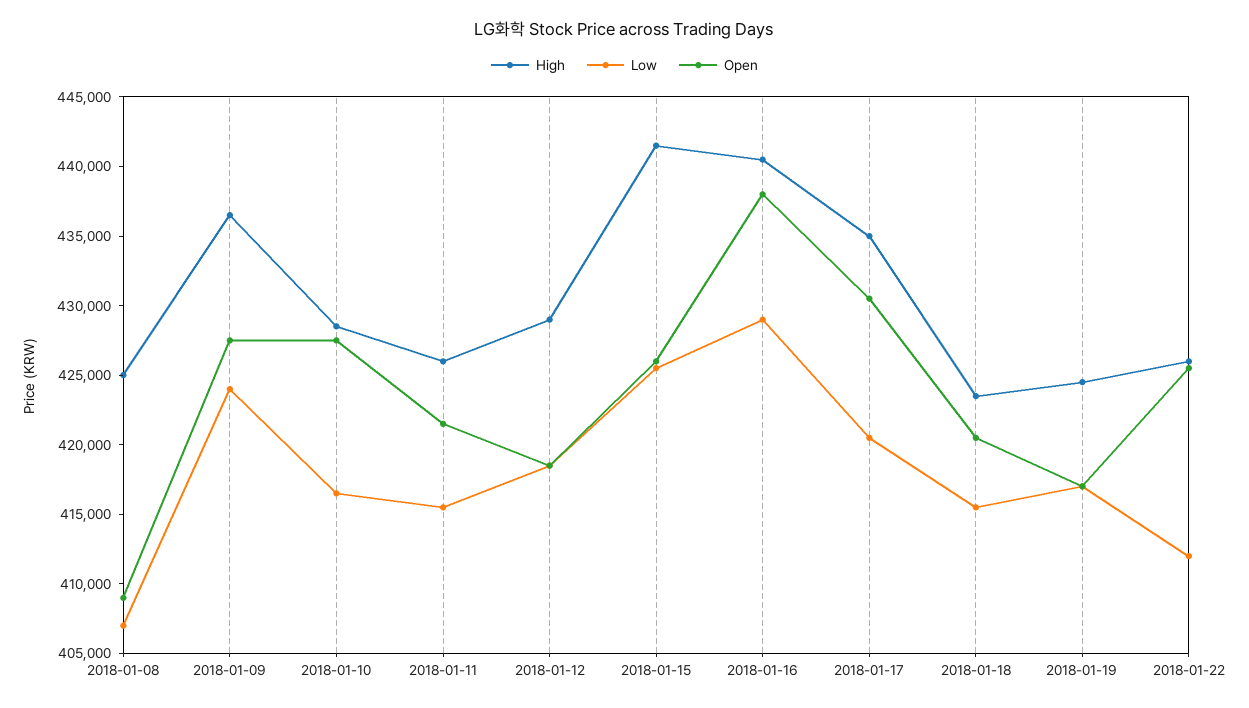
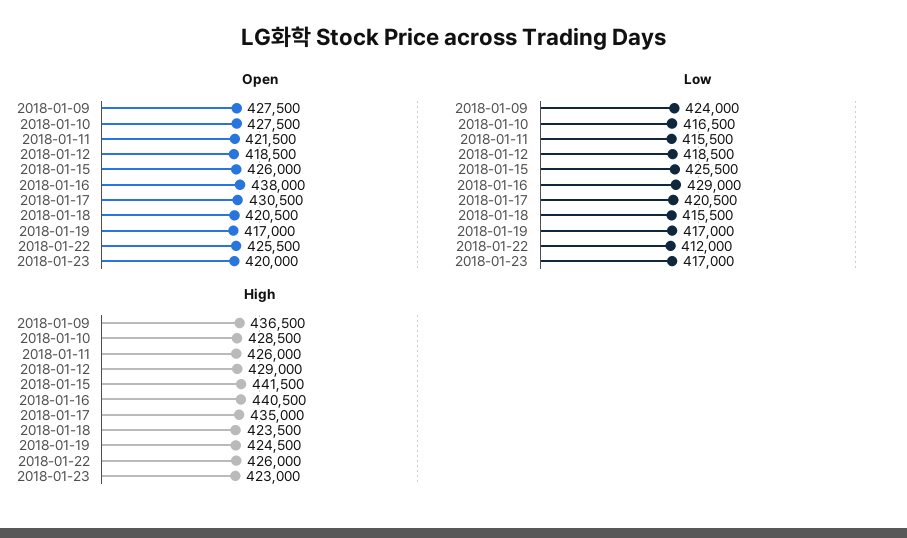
High, 2018-01-08: 425000 -> none
Low, 2018-01-08: 407000 -> none
Open, 2018-01-08: 409000 -> none
Open, 2018-01-23: none -> 420000
Low, 2018-01-23: none -> 417000
High, 2018-01-23: none -> 423000

